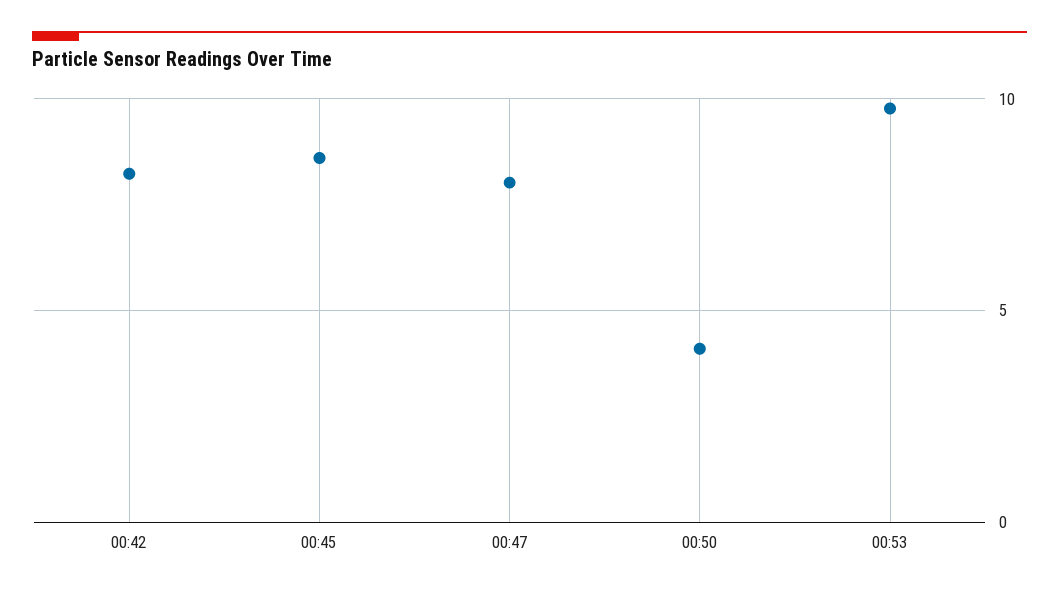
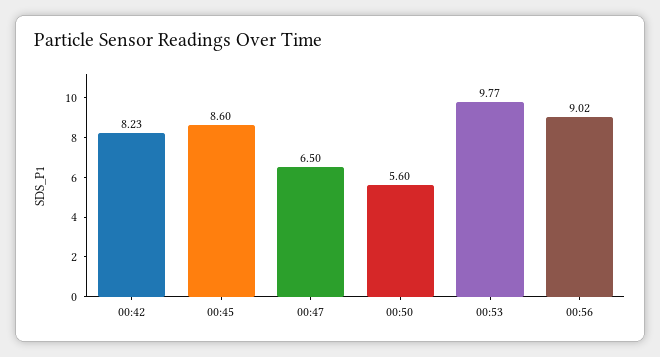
00:47: 8 -> 6.5
00:50: 4 -> 5.6
00:56: none -> 9.02

